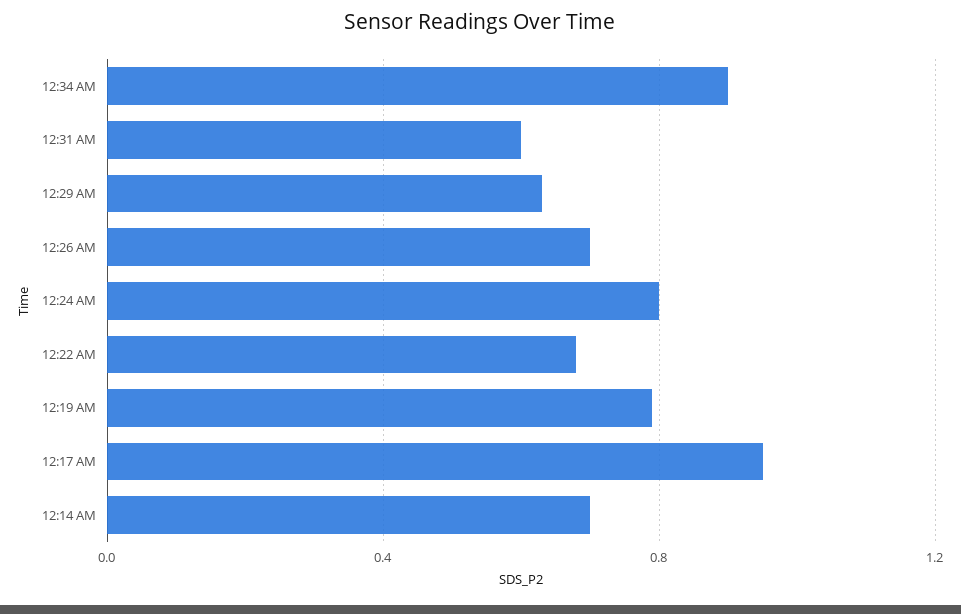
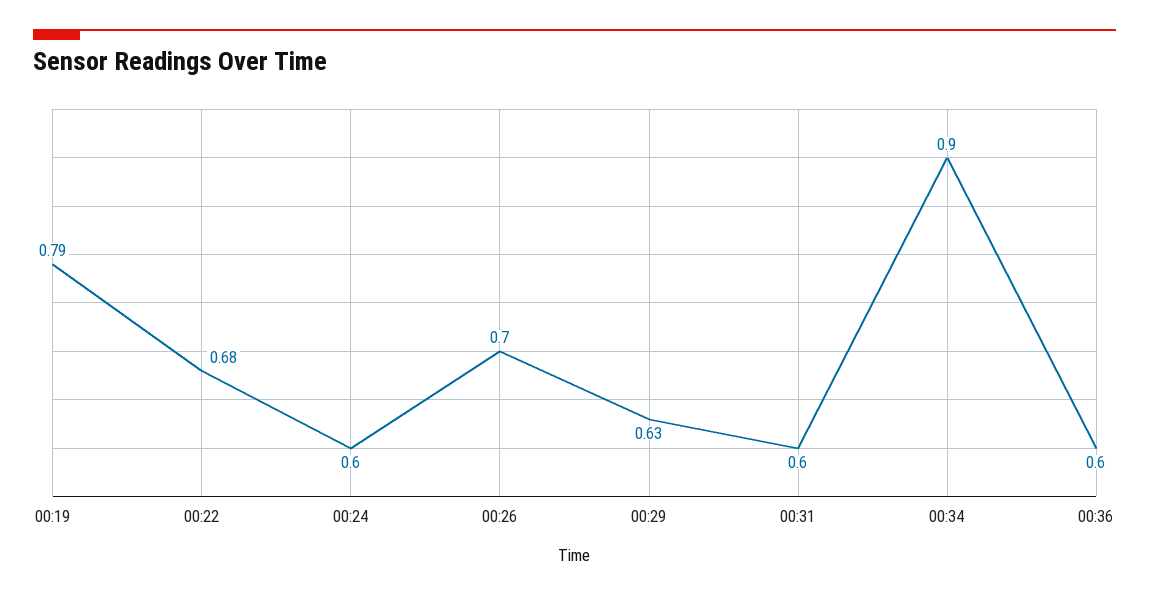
12:24 AM: 0.8 -> 0.6
12:17 AM: 0.95 -> none
12:14 AM: 0.7 -> none
00:36: none -> 0.6

